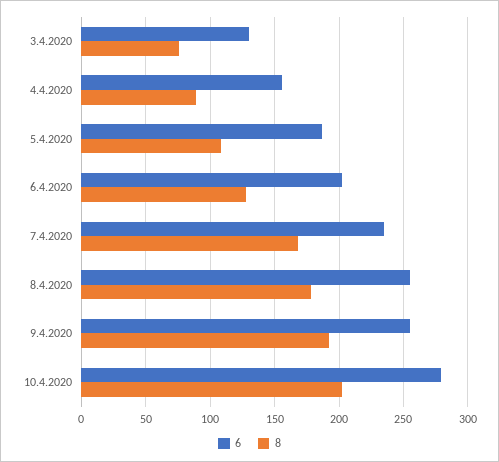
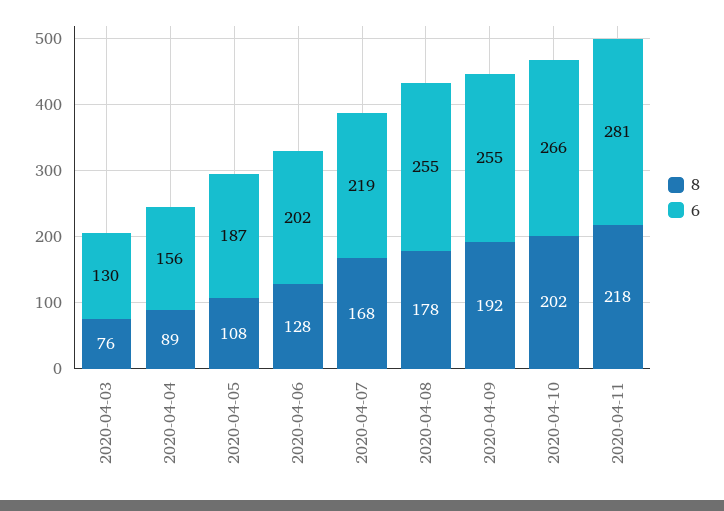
6, 7.4.2020: 235 -> 219
6, 10.4.2020: 280 -> 266
8, 2020-04-11: none -> 218
6, 2020-04-11: none -> 281

